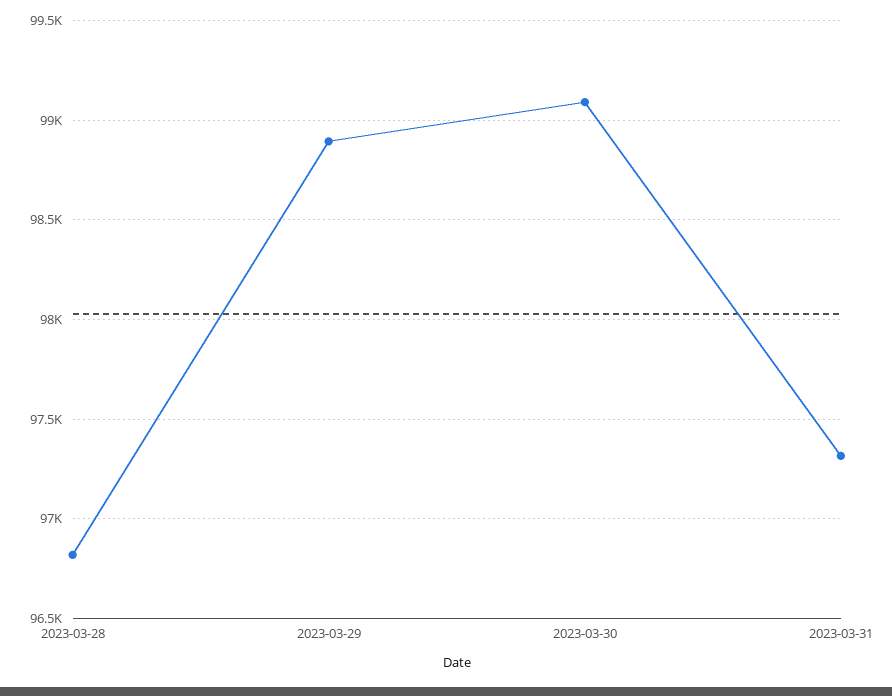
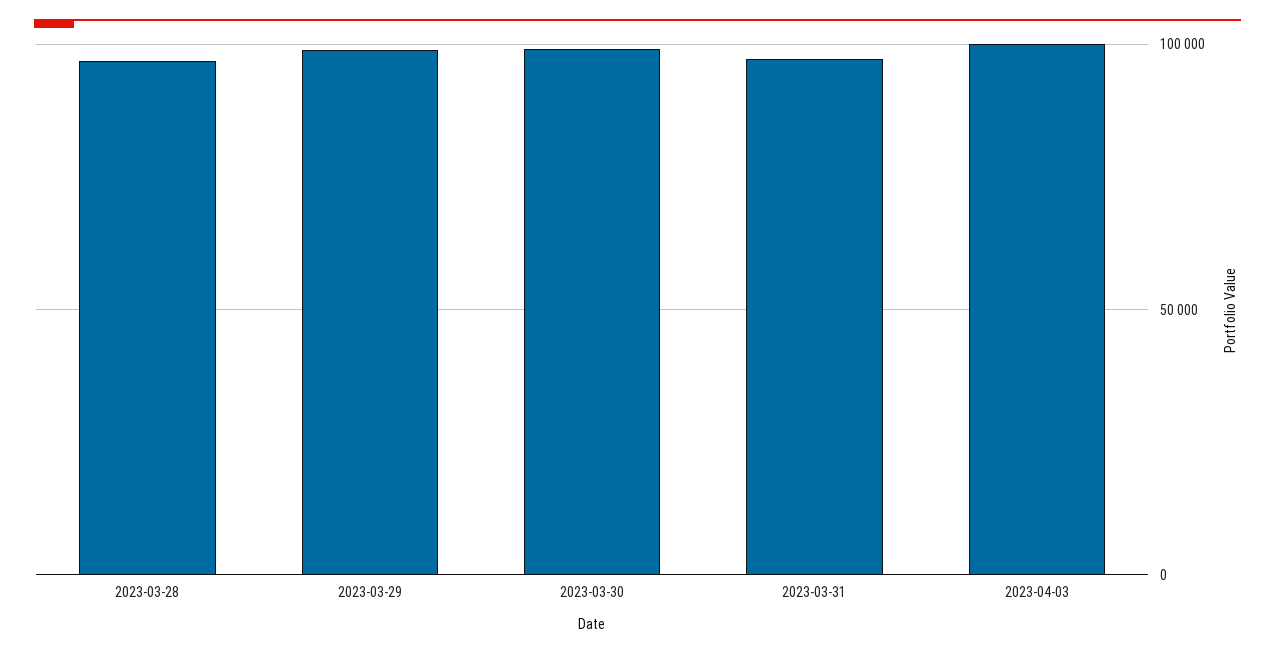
2023-04-03: none -> 100000

